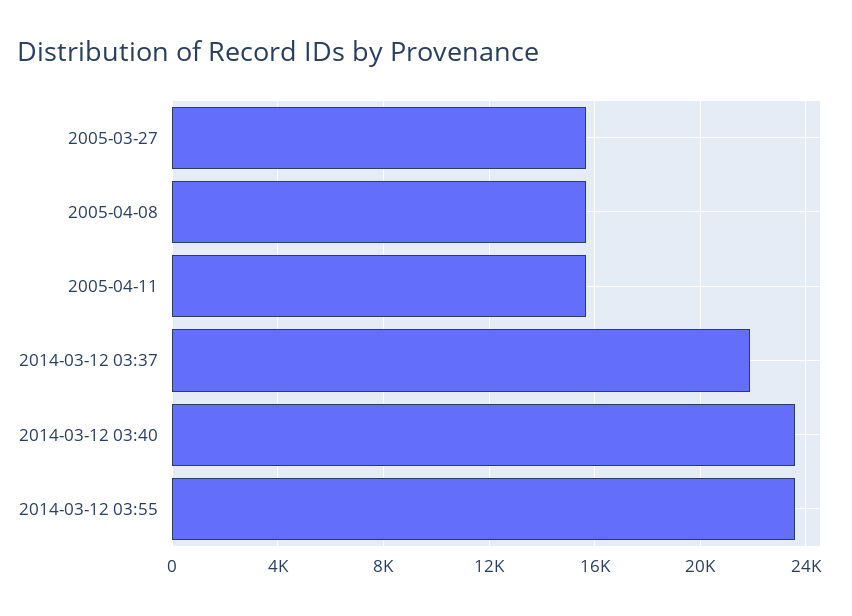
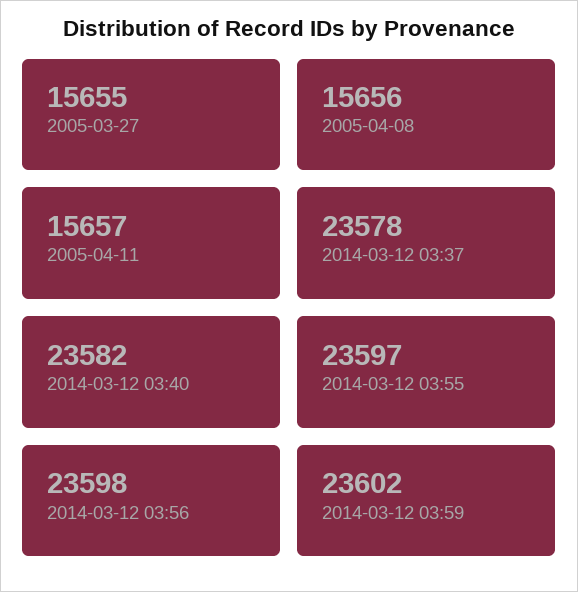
2014-03-12 03:37: 22000 -> 23578
2014-03-12 03:56: none -> 23598
2014-03-12 03:59: none -> 23602

